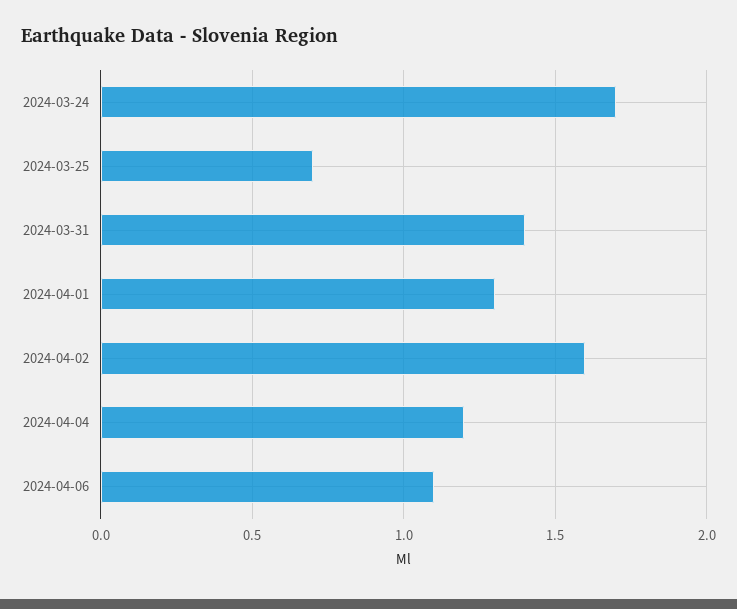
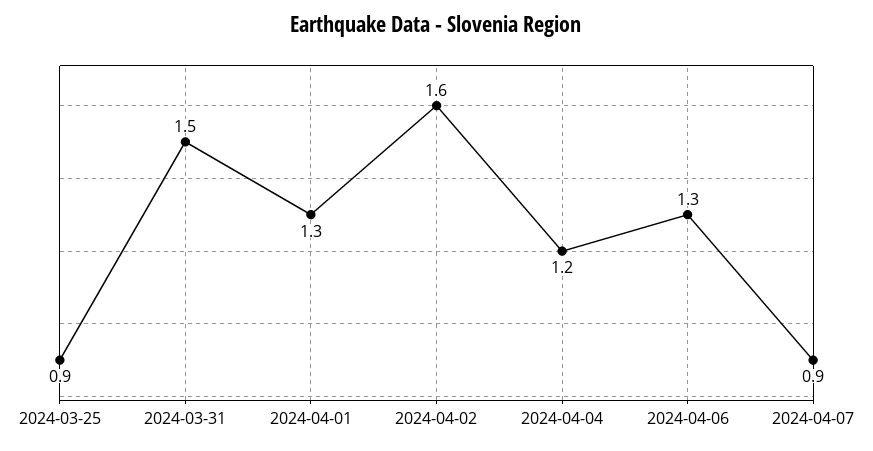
2024-03-24: 1.7 -> none
2024-03-25: 0.7 -> 0.9
2024-03-31: 1.4 -> 1.5
2024-04-06: 1.1 -> 1.3
2024-04-07: none -> 0.9

